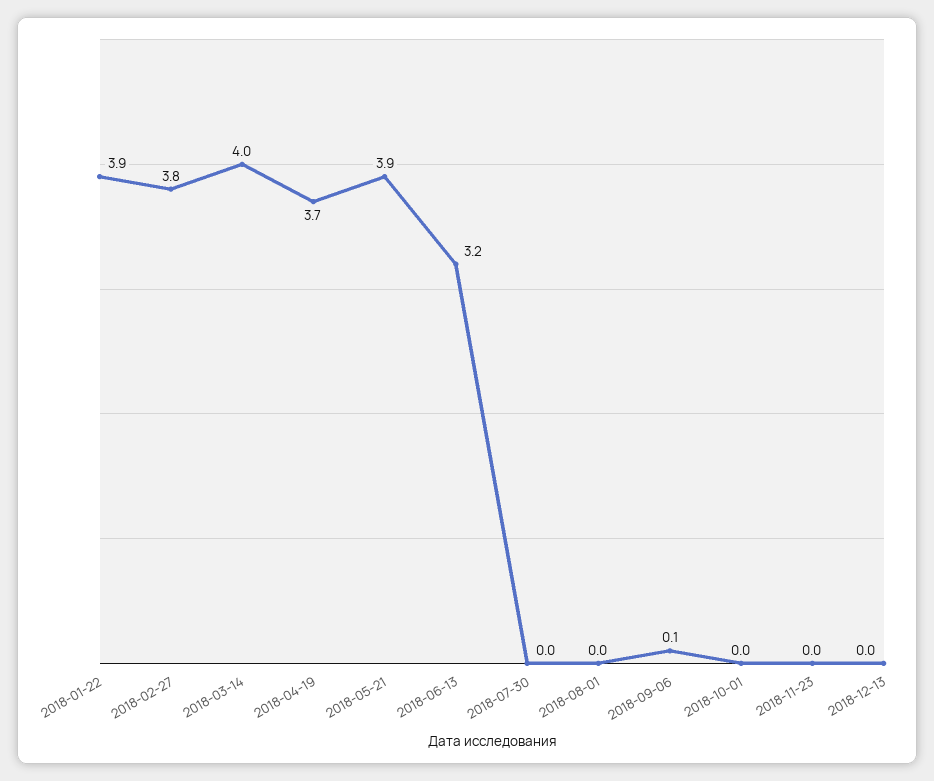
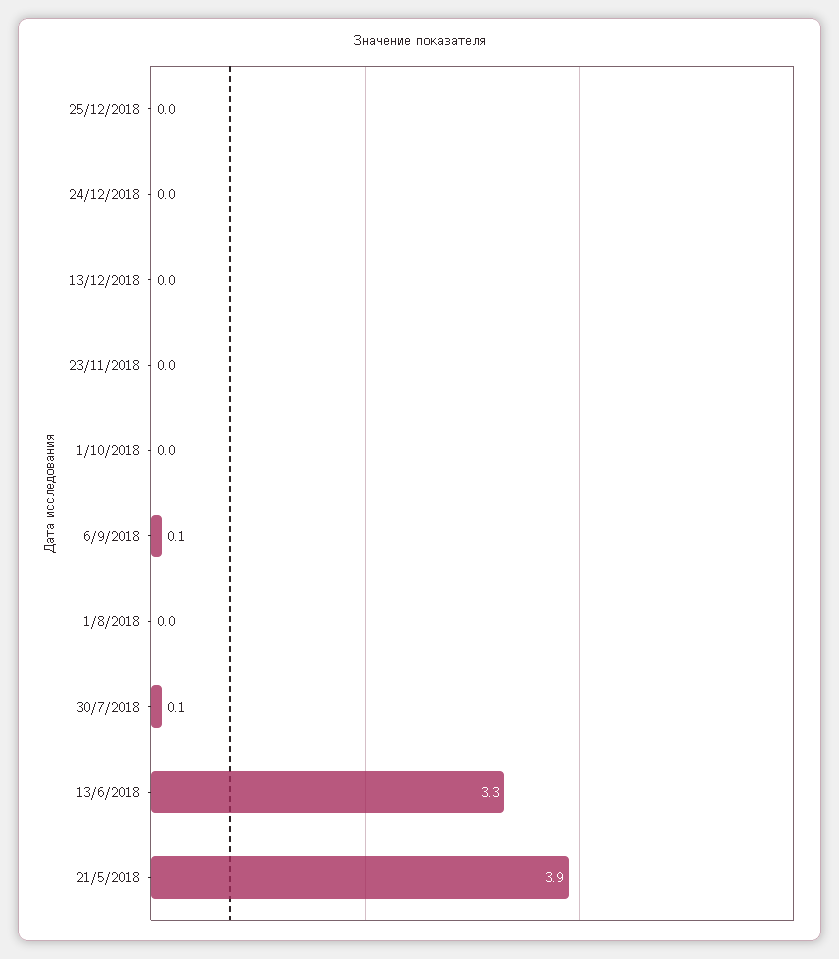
2018-01-22: 3.9 -> none
2018-02-27: 3.8 -> none
2018-03-14: 4 -> none
2018-04-19: 3.7 -> none
2018-06-13: 3.2 -> 3.3
2018-07-30: 0 -> 0.1
25/12/2018: none -> 0
24/12/2018: none -> 0

